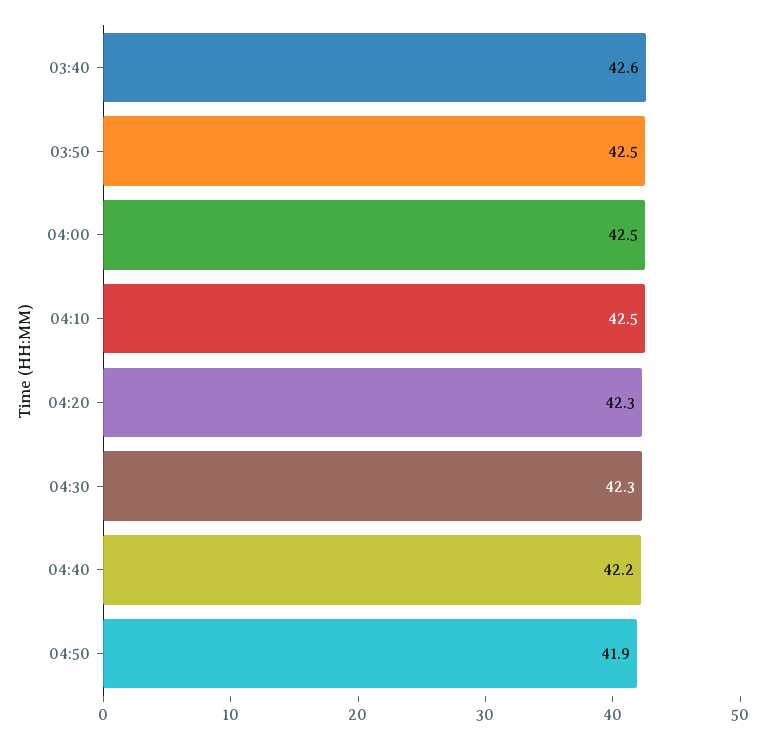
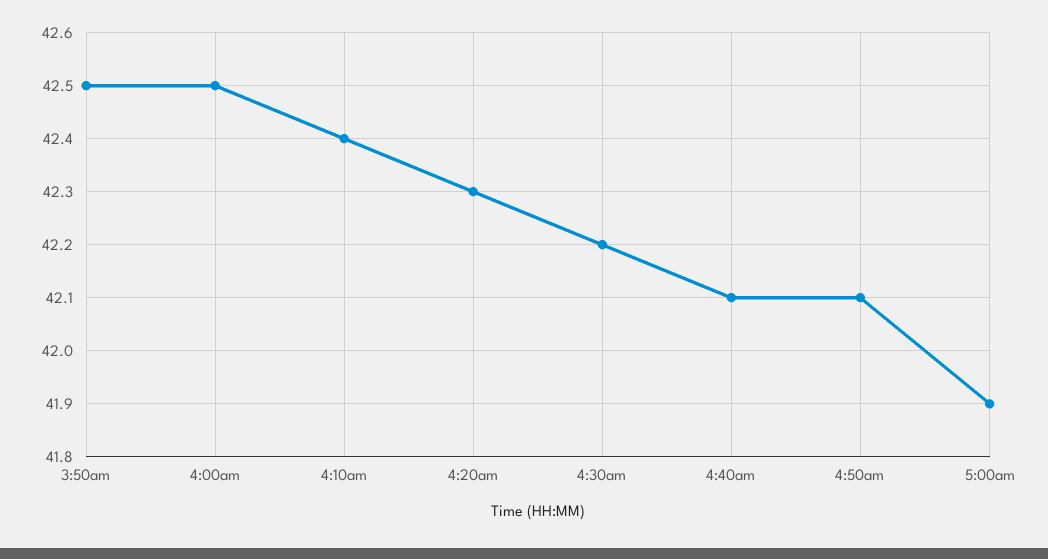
03:40: 42.6 -> none
04:10: 42.5 -> 42.4
04:30: 42.3 -> 42.2
04:40: 42.2 -> 42.1
04:50: 41.9 -> 42.1
5:00am: none -> 41.9

